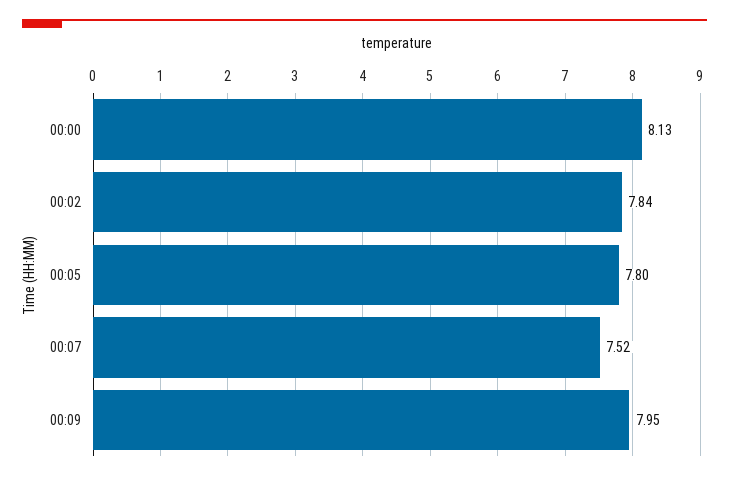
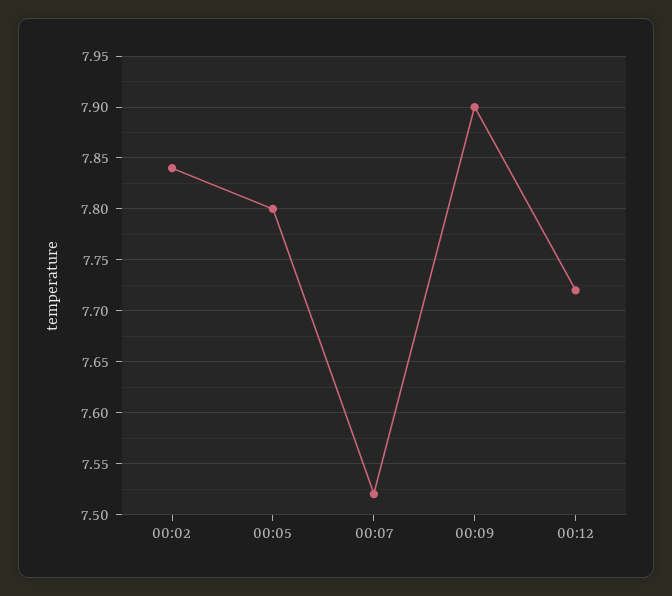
00:00: 8.13 -> none
00:09: 7.95 -> 7.9
00:12: none -> 7.72

